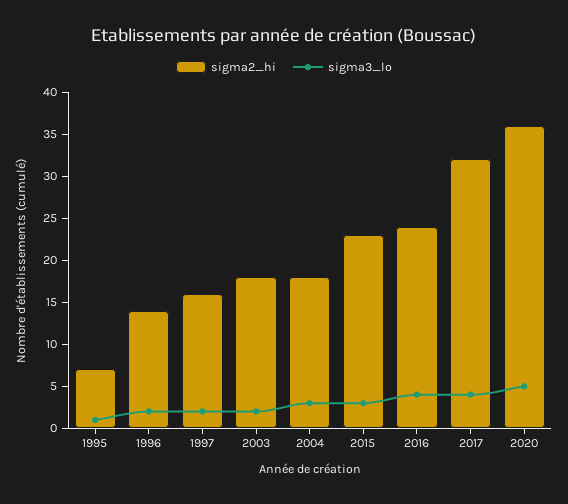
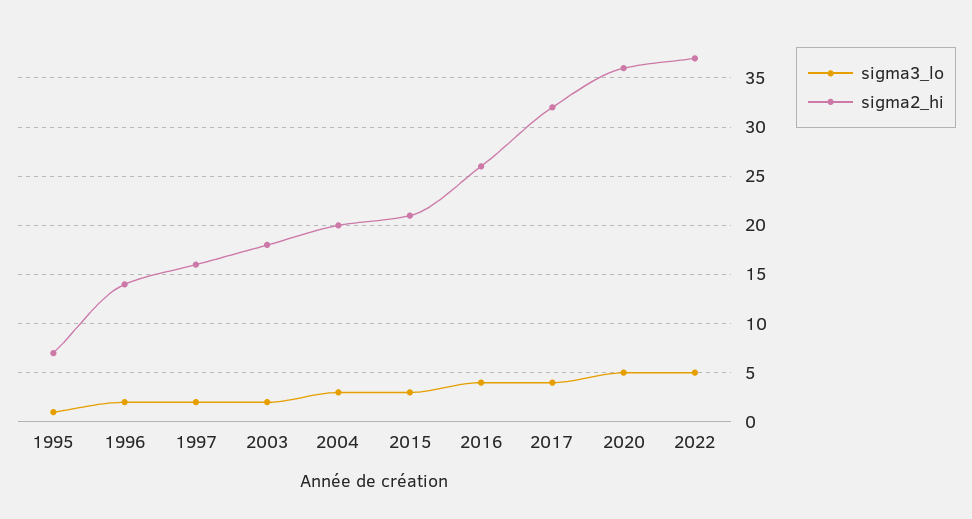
sigma2_hi, 2004: 18 -> 20
sigma2_hi, 2015: 23 -> 21
sigma2_hi, 2016: 24 -> 26
sigma3_lo, 2022: none -> 5
sigma2_hi, 2022: none -> 37

